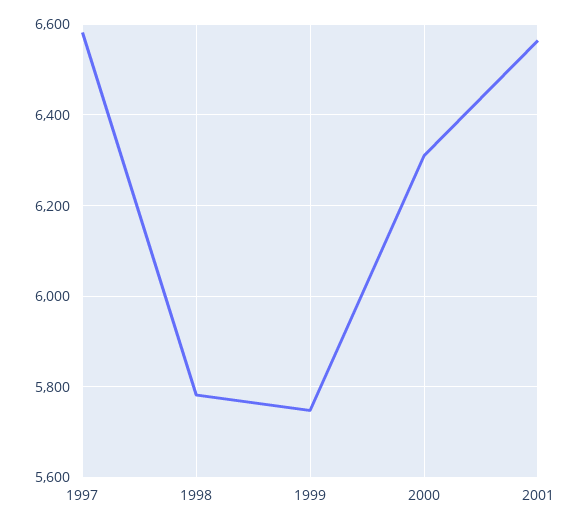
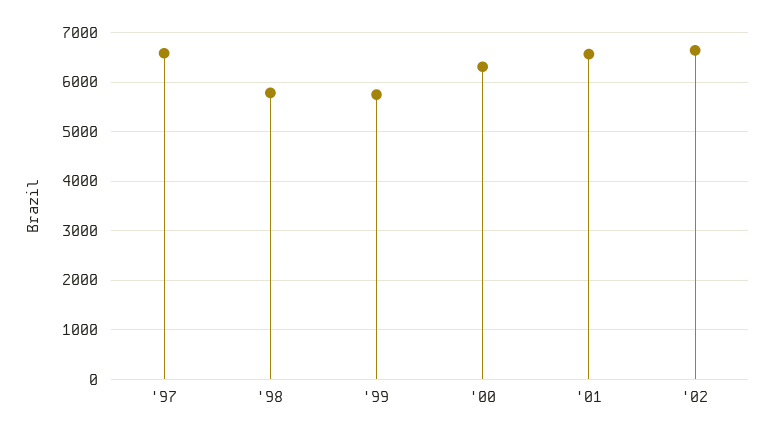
'02: none -> 6600

